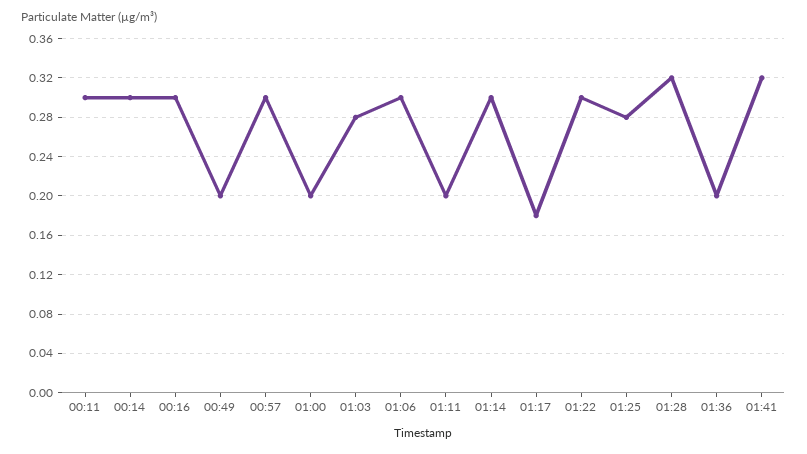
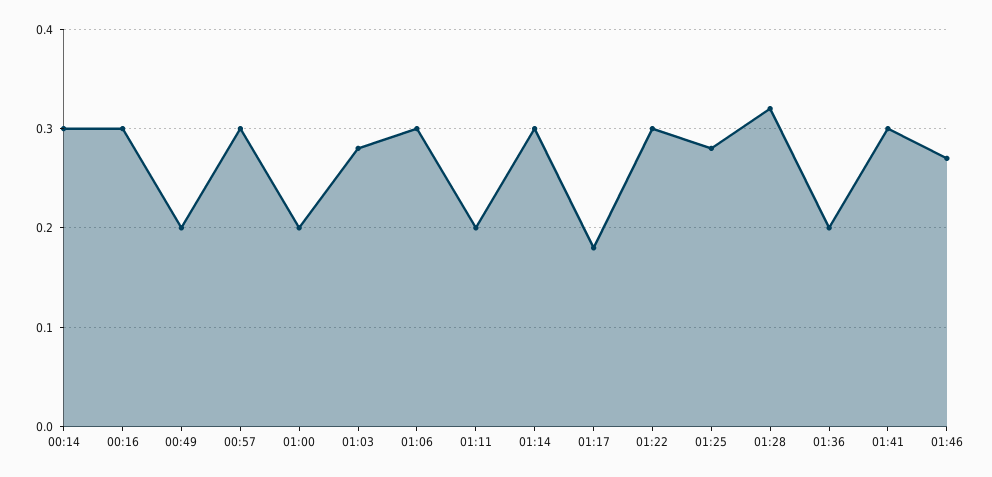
00:11: 0.3 -> none
01:41: 0.32 -> 0.3
01:46: none -> 0.27

